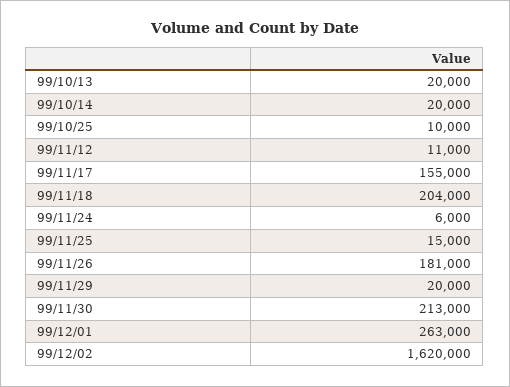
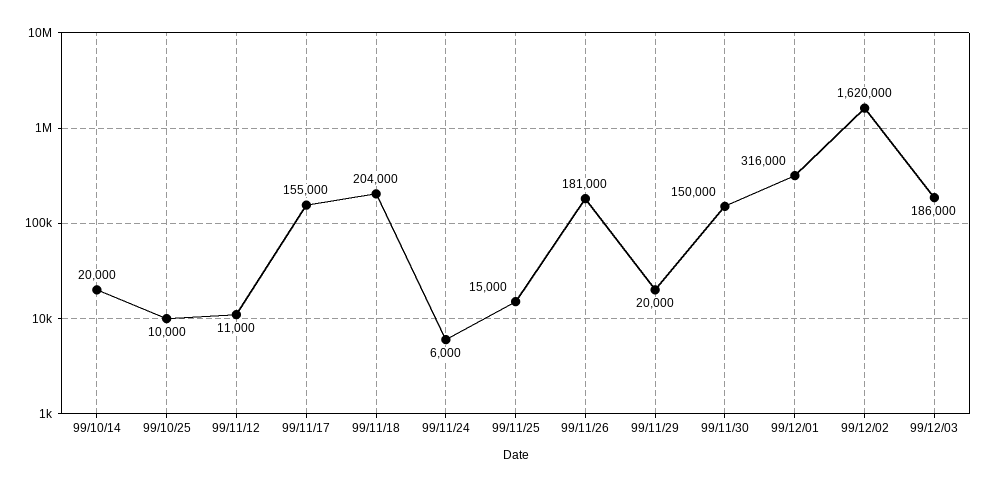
99/10/13: 20000 -> none
99/11/30: 213000 -> 150000
99/12/01: 263000 -> 316000
99/12/03: none -> 186000

